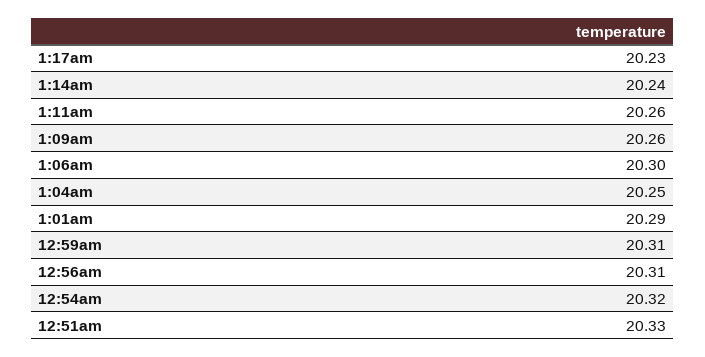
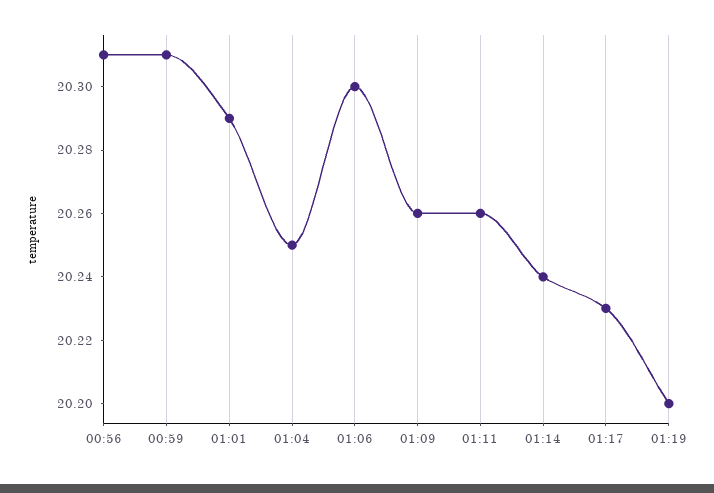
12:54am: 20.32 -> none
12:51am: 20.33 -> none
01:19: none -> 20.2

